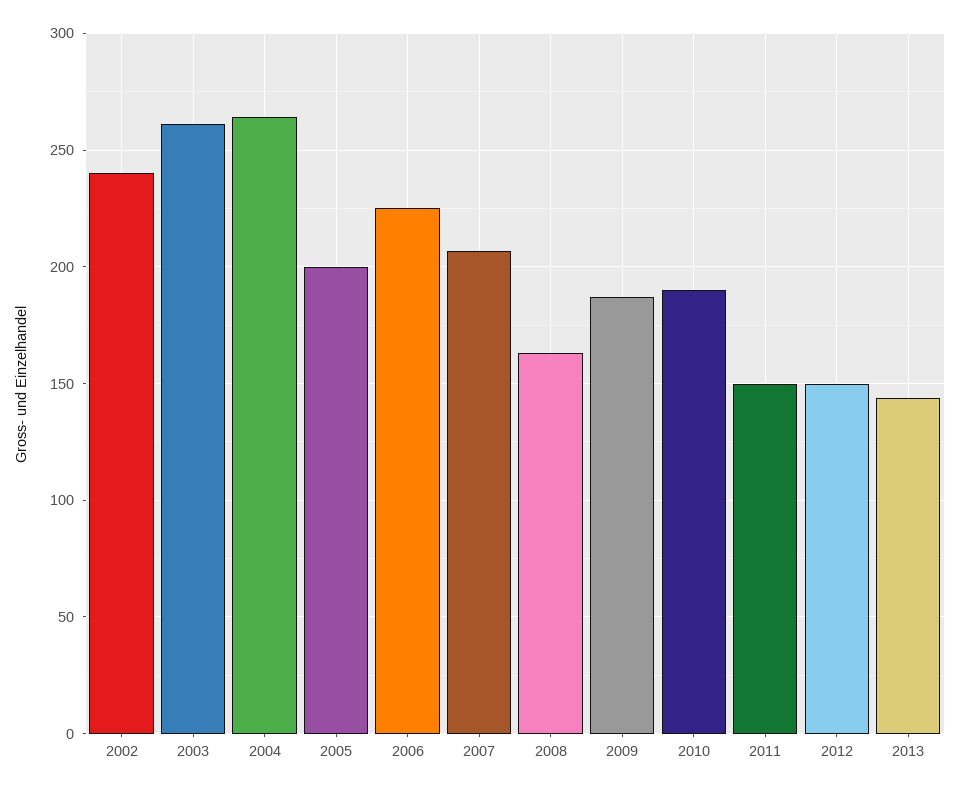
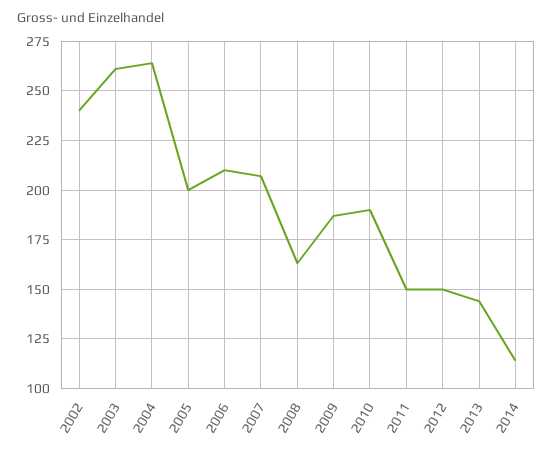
2006: 225 -> 210
2014: none -> 115

